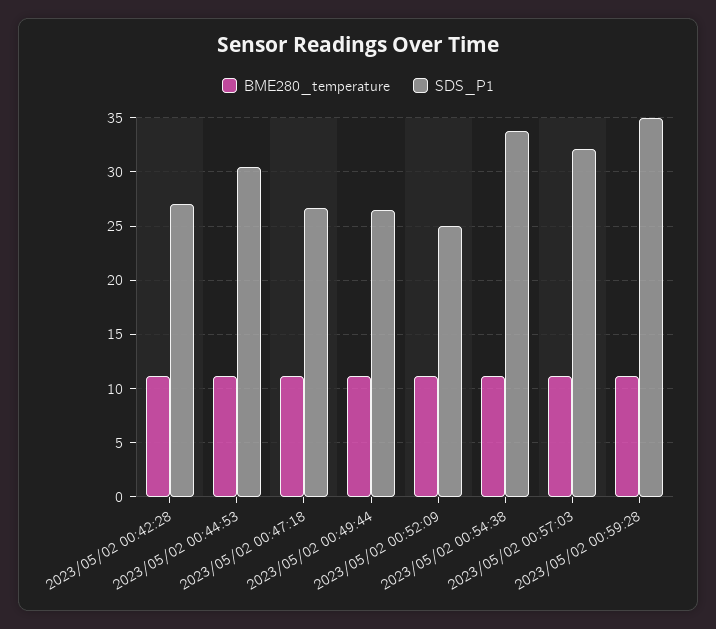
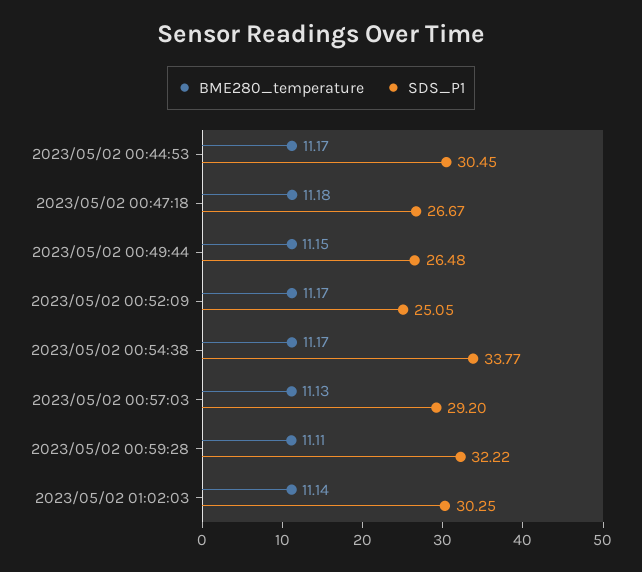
BME280_temperature, 2023/05/02 00:42:28: 11 -> none
SDS_P1, 2023/05/02 00:42:28: 27 -> none
SDS_P1, 2023/05/02 00:57:03: 32 -> 29.2
SDS_P1, 2023/05/02 00:59:28: 35 -> 32.22
BME280_temperature, 2023/05/02 01:02:03: none -> 11.14
SDS_P1, 2023/05/02 01:02:03: none -> 30.25

